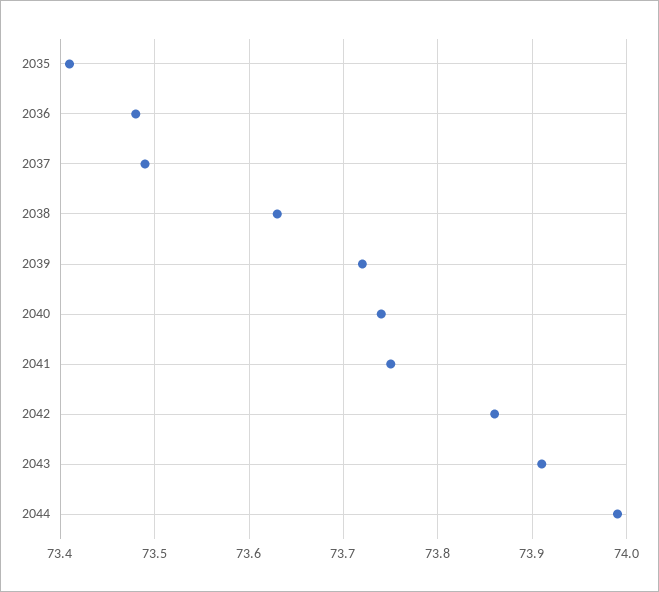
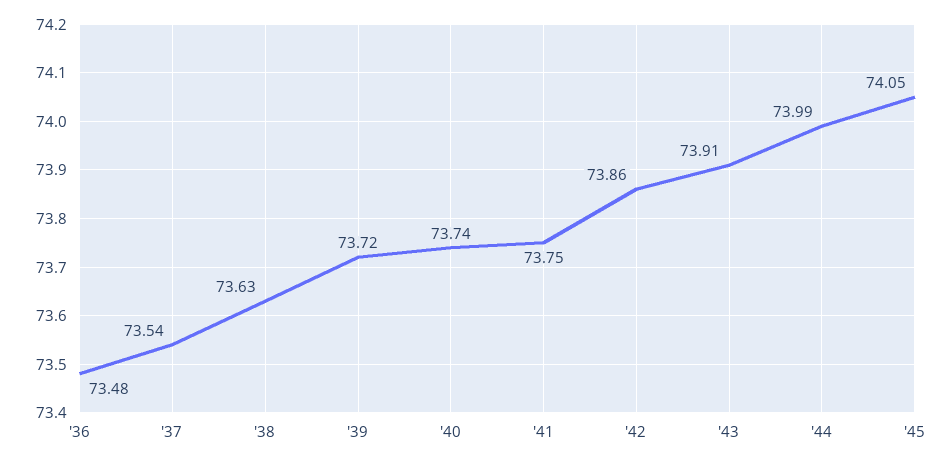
2035: 73.41 -> none
2037: 73.49 -> 73.54
'45: none -> 74.05

